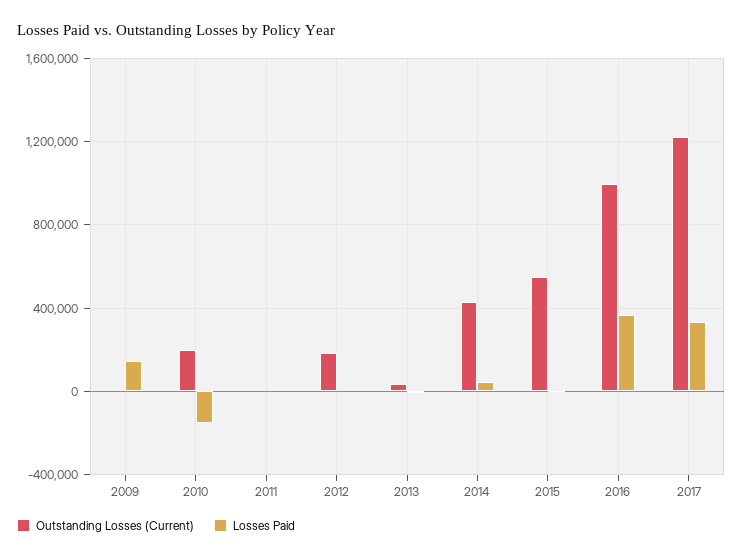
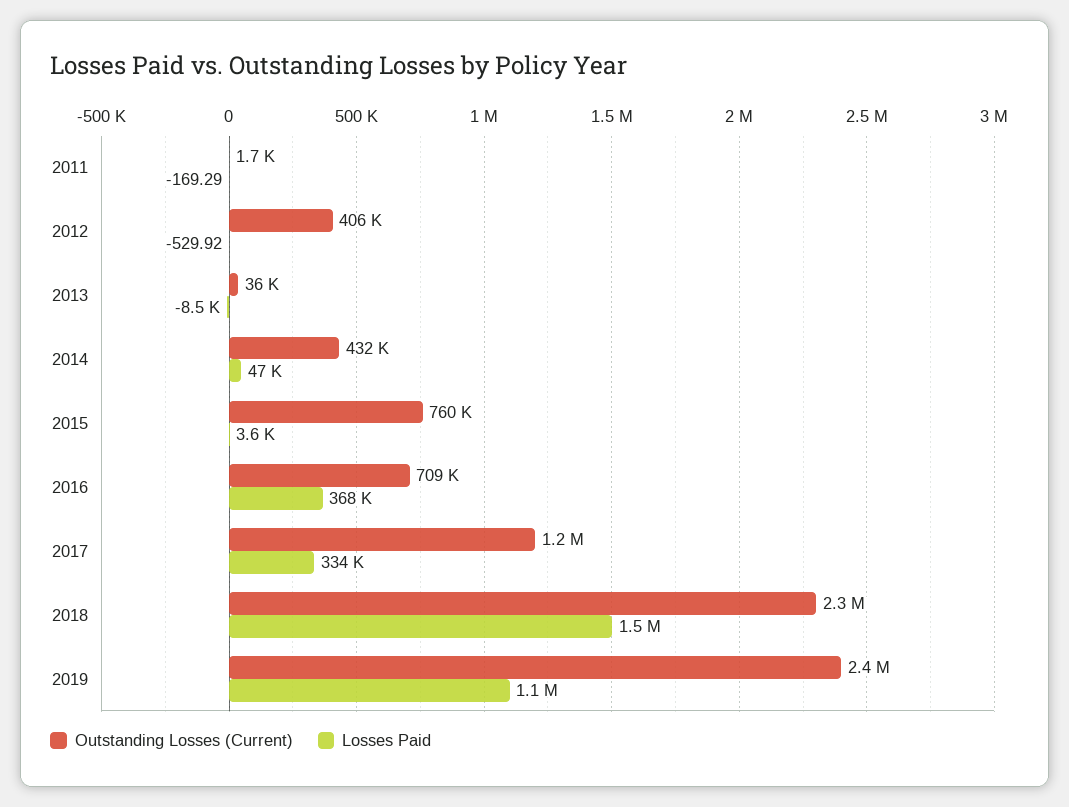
Outstanding Losses (Current), 2009: 0 -> none
Losses Paid, 2009: 150000 -> none
Outstanding Losses (Current), 2010: 200000 -> none
Losses Paid, 2010: -150000 -> none
Outstanding Losses (Current), 2012: 200000 -> 406000
Outstanding Losses (Current), 2015: 550000 -> 760000
Outstanding Losses (Current), 2016: 1000000 -> 709000
Outstanding Losses (Current), 2018: none -> 2300000
Losses Paid, 2018: none -> 1500000
Outstanding Losses (Current), 2019: none -> 2400000
Losses Paid, 2019: none -> 1100000

